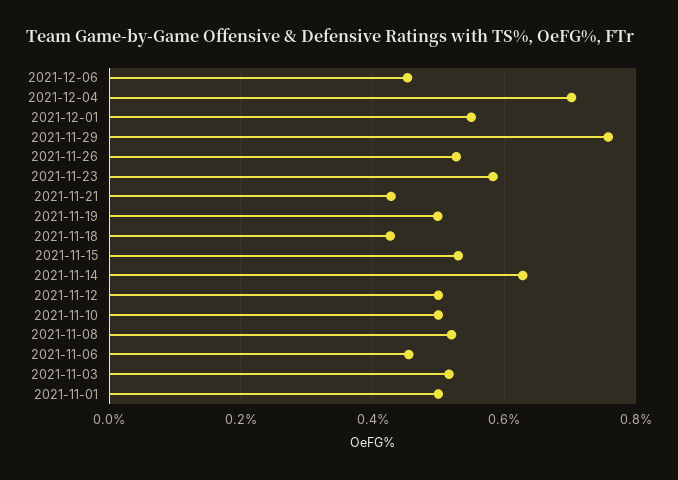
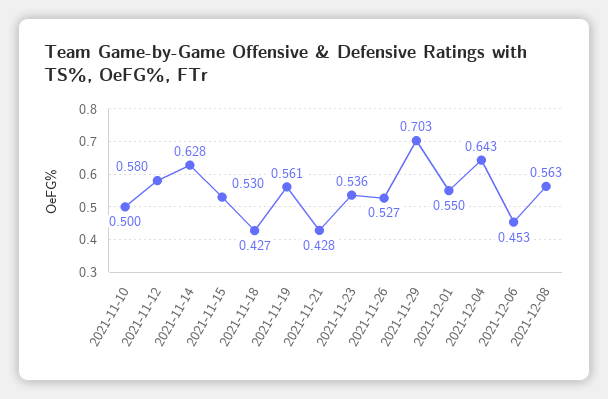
2021-12-04: 0.7 -> 0.643
2021-11-29: 0.76 -> 0.703
2021-11-23: 0.58 -> 0.536
2021-11-19: 0.5 -> 0.561
2021-11-12: 0.5 -> 0.58
2021-11-08: 0.52 -> none
2021-11-06: 0.46 -> none
2021-11-03: 0.52 -> none
2021-11-01: 0.5 -> none
2021-12-08: none -> 0.563

